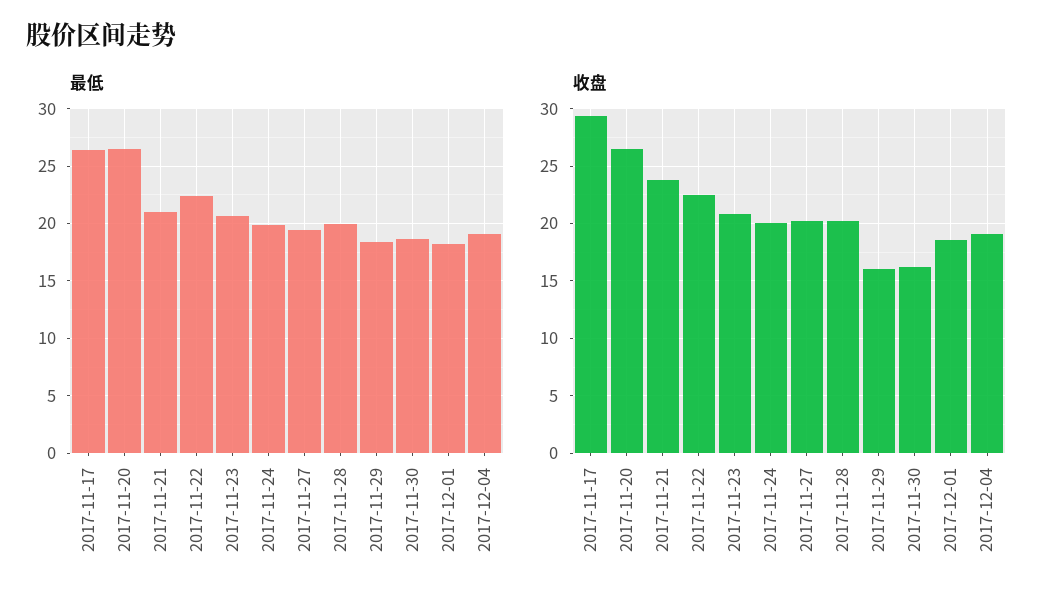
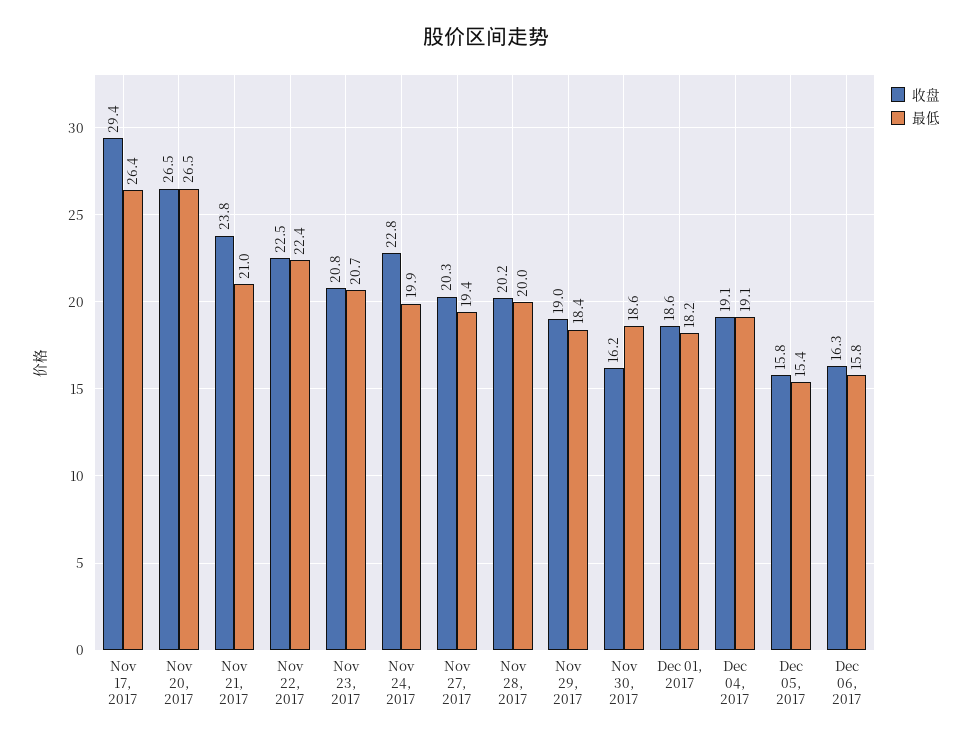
收盘, 2017-11-24: 20 -> 22.8
收盘, 2017-11-29: 16 -> 19
收盘, Dec 05, 2017: none -> 15.8
最低, Dec 05, 2017: none -> 15.4
收盘, Dec 06, 2017: none -> 16.3
最低, Dec 06, 2017: none -> 15.8

